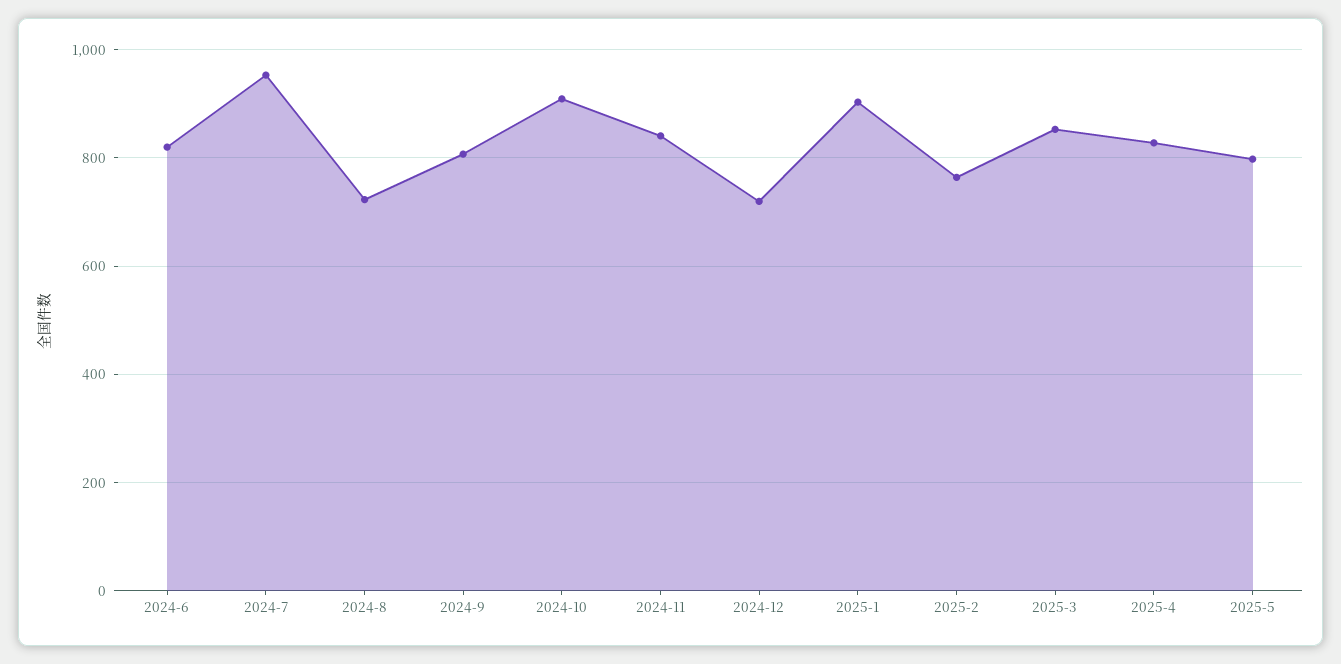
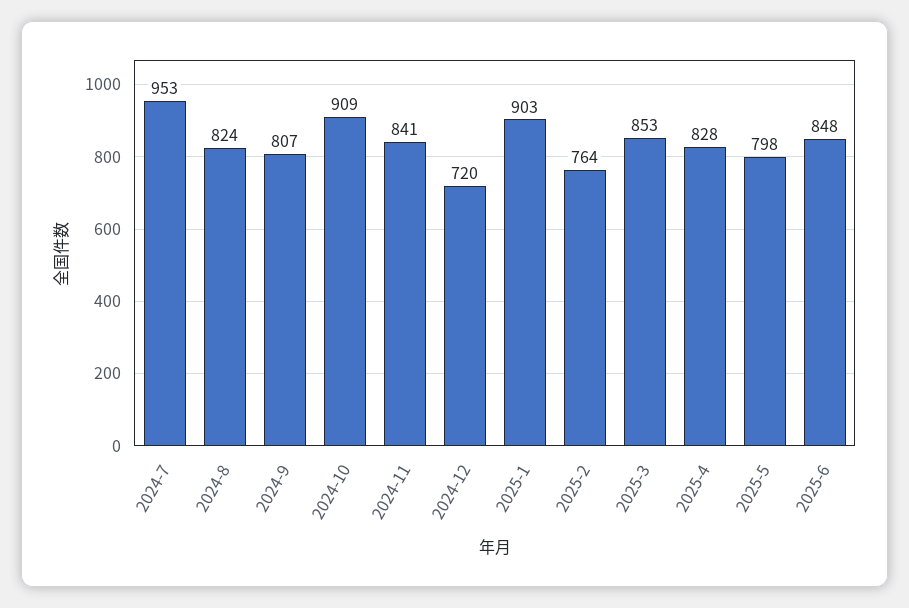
2024-6: 820 -> none
2024-8: 720 -> 824
2025-6: none -> 848

